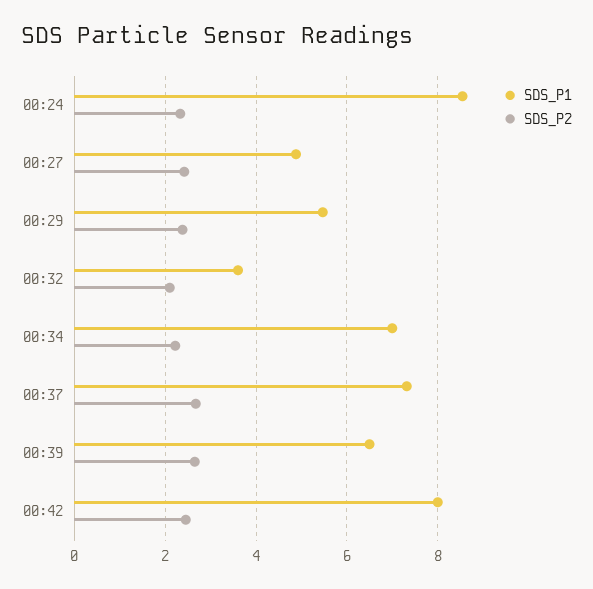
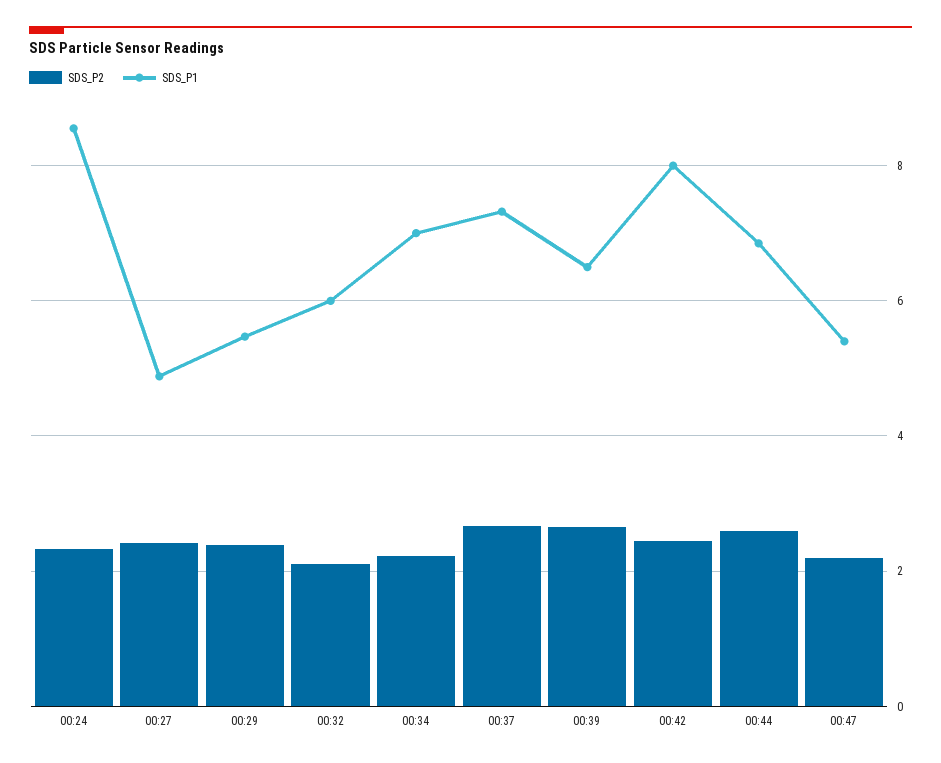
SDS_P1, 00:32: 3.6 -> 6
SDS_P2, 00:44: none -> 2.6
SDS_P1, 00:44: none -> 6.8
SDS_P2, 00:47: none -> 2.2
SDS_P1, 00:47: none -> 5.4

